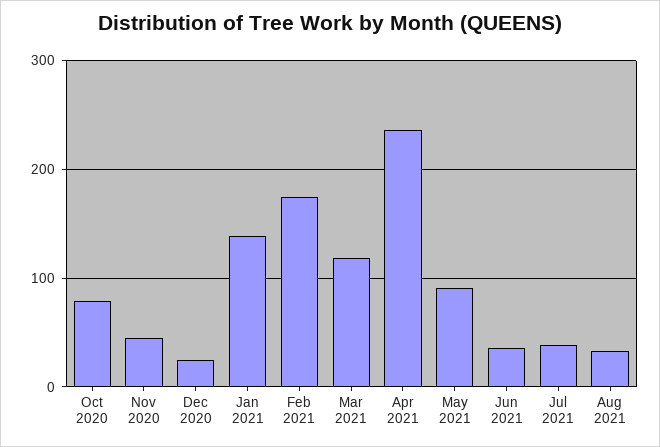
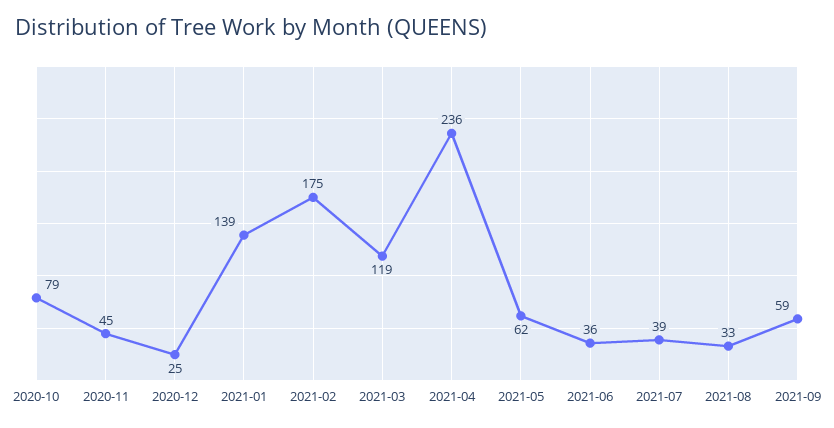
May 2021: 90 -> 62
2021-09: none -> 59

